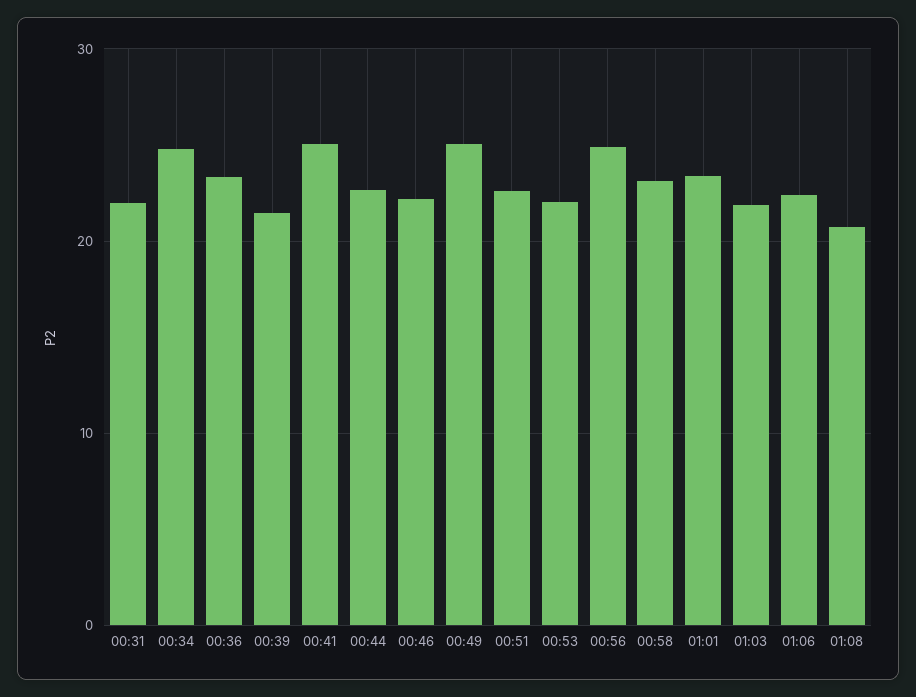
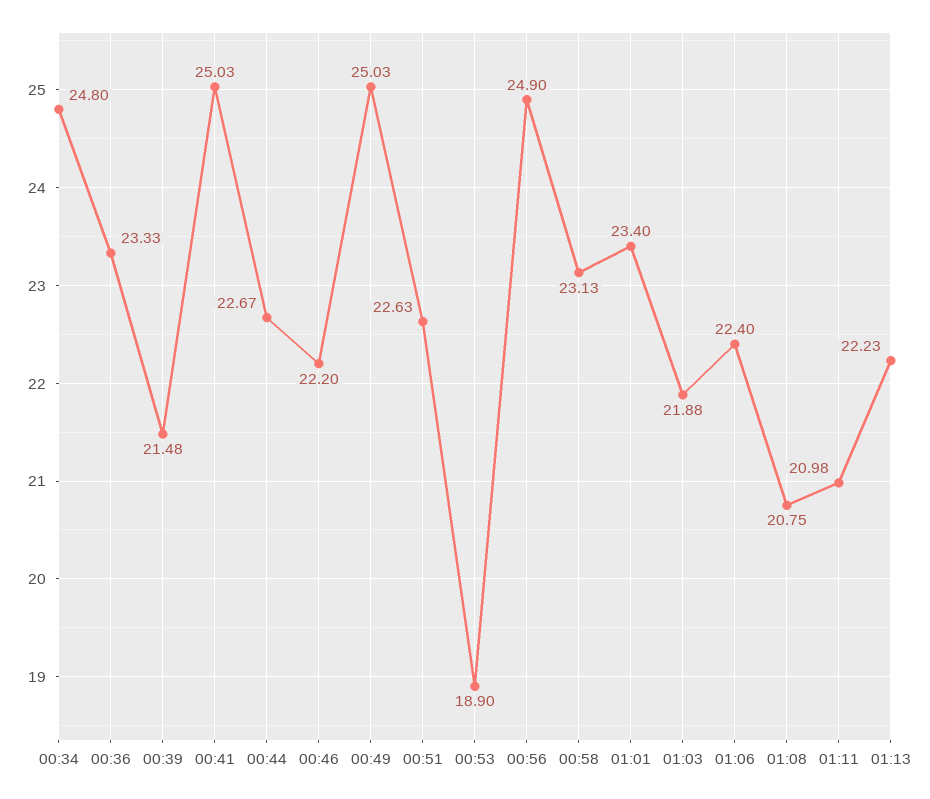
00:31: 22 -> none
00:53: 22 -> 18.9
01:11: none -> 20.98
01:13: none -> 22.23

